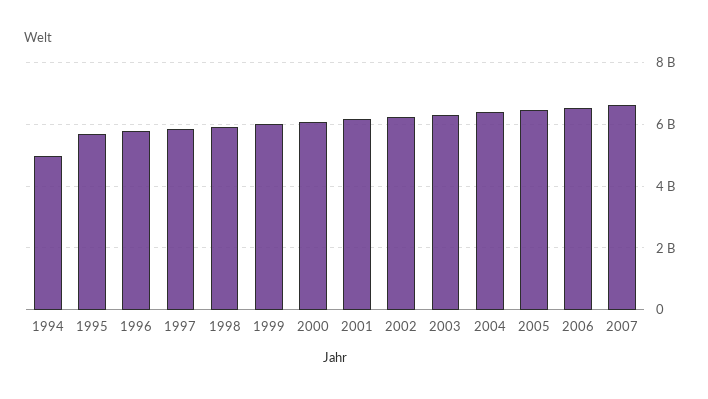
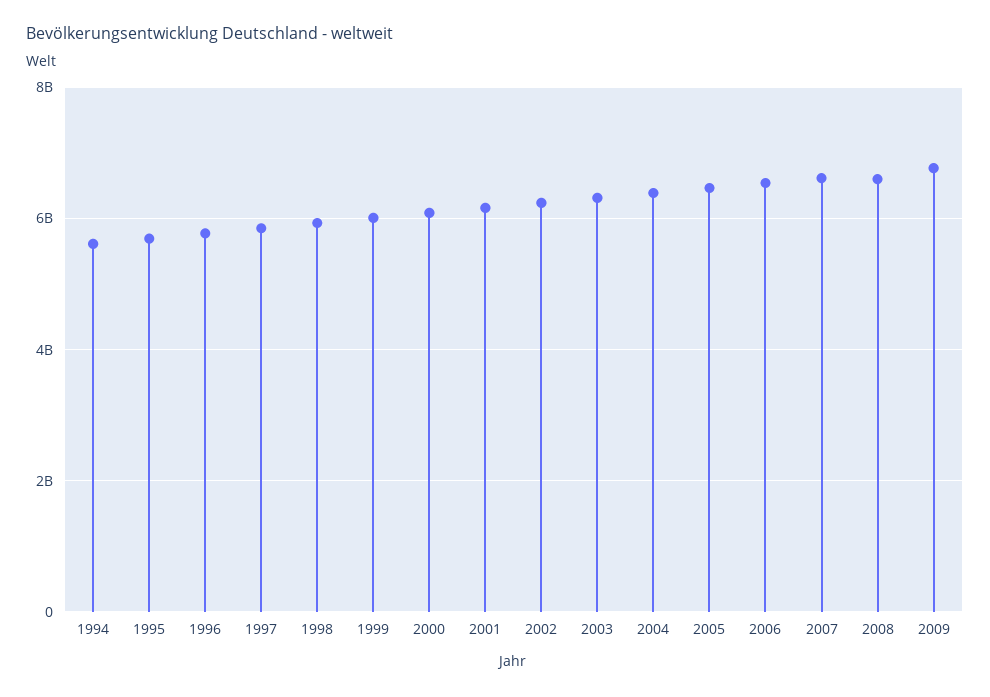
1994: 5000000000 -> 5600000000
2008: none -> 6600000000
2009: none -> 6800000000

